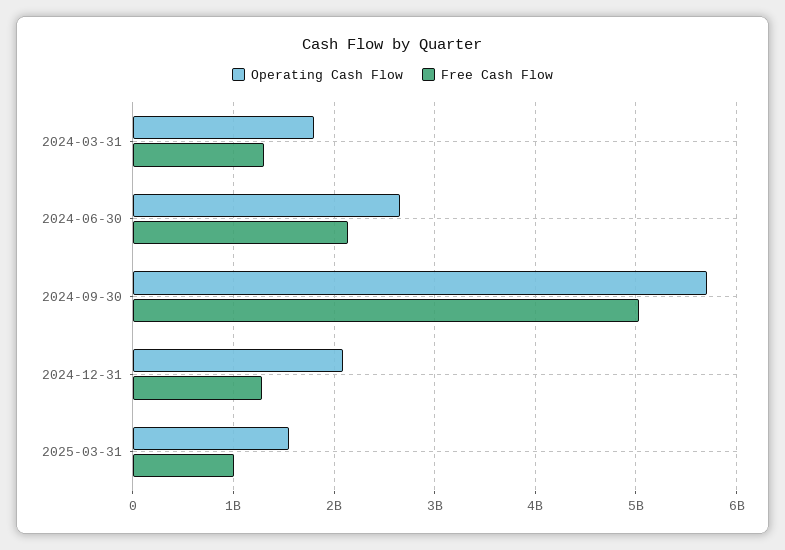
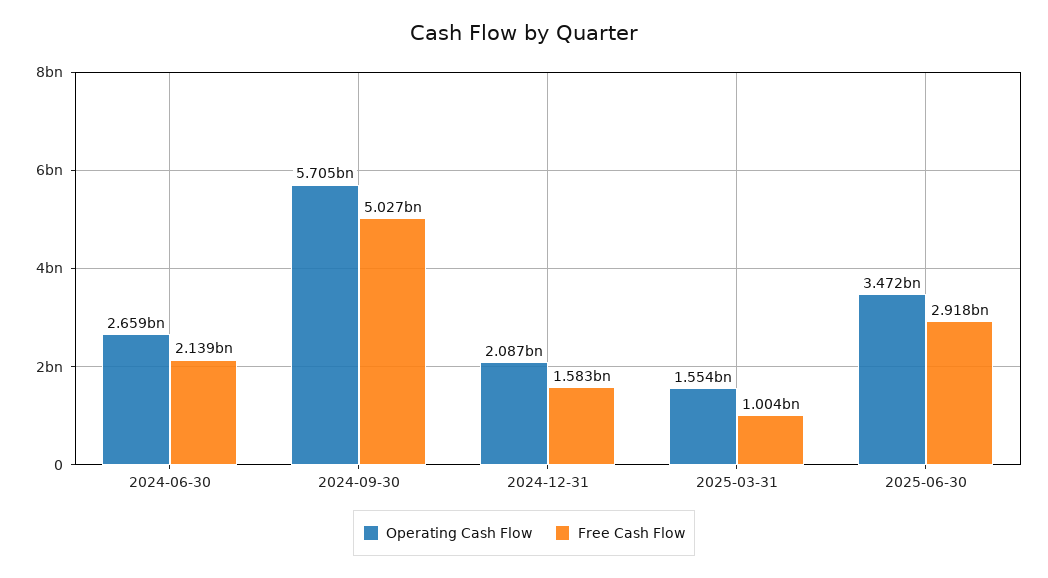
Operating Cash Flow, 2024-03-31: 1800000000 -> none
Free Cash Flow, 2024-03-31: 1300000000 -> none
Free Cash Flow, 2024-12-31: 1300000000 -> 1583000000
Operating Cash Flow, 2025-06-30: none -> 3472000000
Free Cash Flow, 2025-06-30: none -> 2918000000

